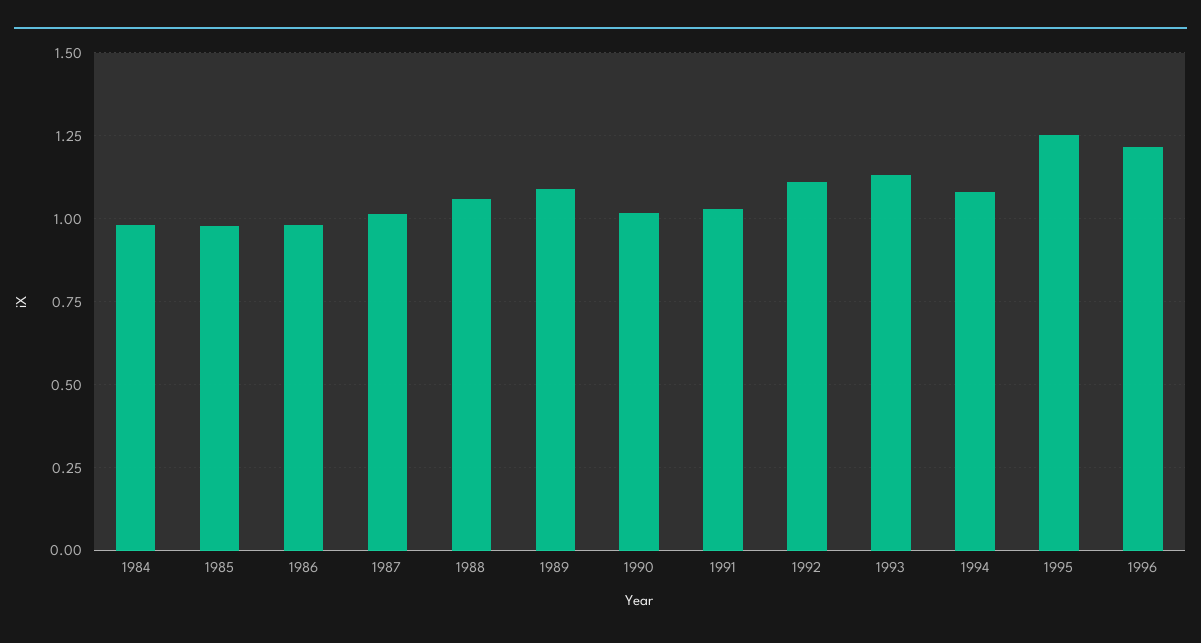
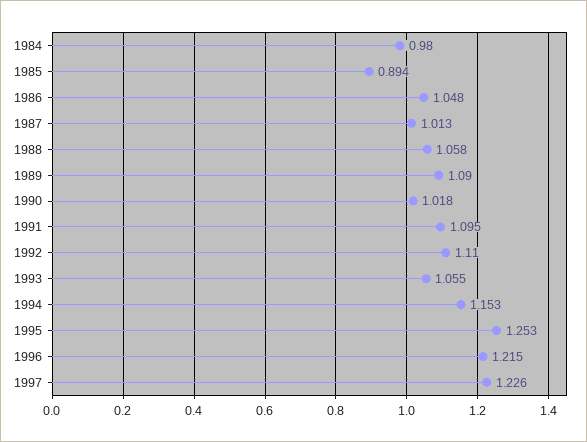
1985: 0.975 -> 0.894
1986: 0.975 -> 1.048
1991: 1.025 -> 1.095
1993: 1.125 -> 1.055
1994: 1.075 -> 1.153
1997: none -> 1.226

